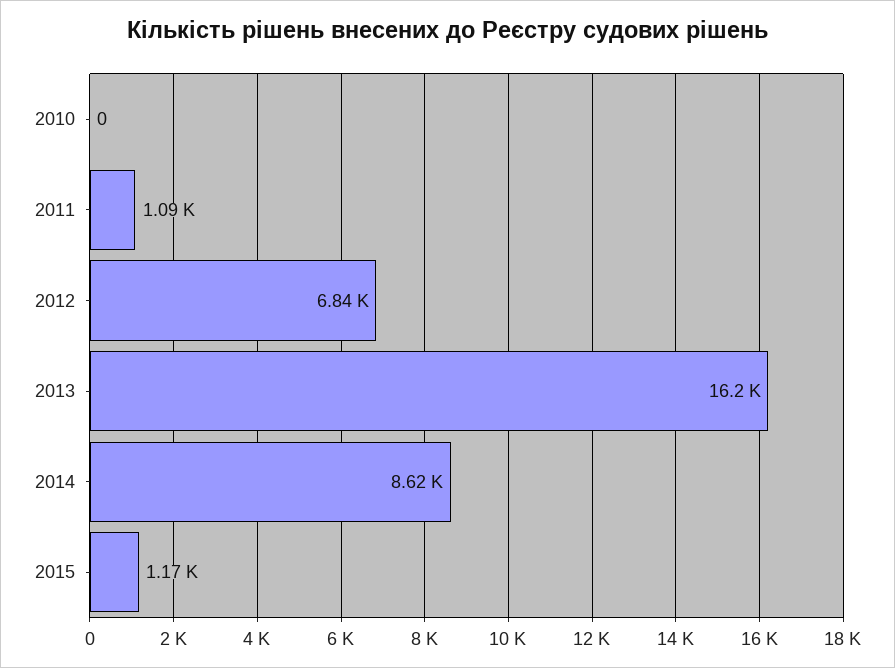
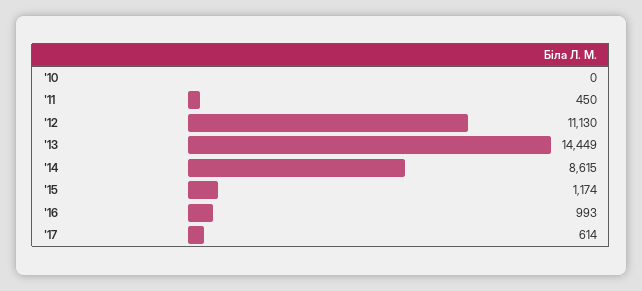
2011: 1090 -> 450
2012: 6840 -> 11130
2013: 16200 -> 14449
'16: none -> 993
'17: none -> 614

